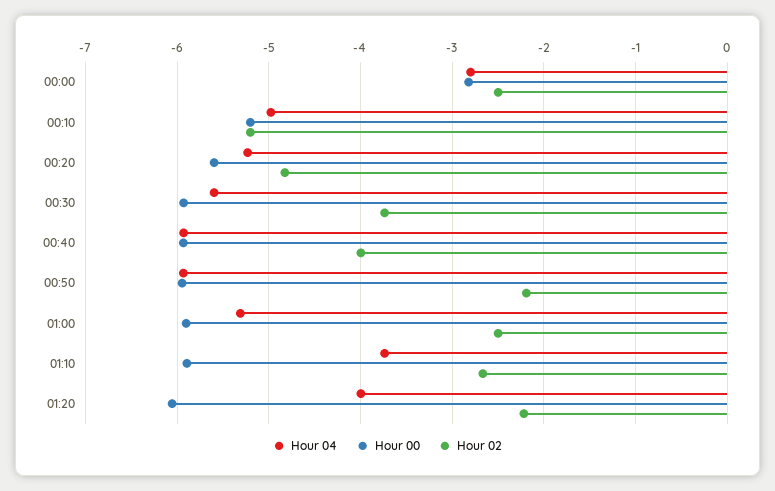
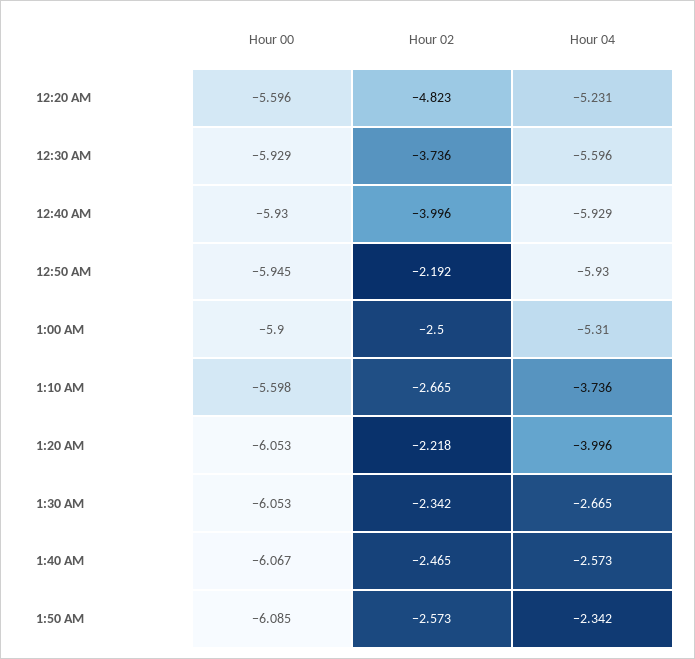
Hour 04, 00:00: -2.8 -> none
Hour 00, 00:00: -2.8 -> none
Hour 02, 00:00: -2.5 -> none
Hour 04, 00:10: -5 -> none
Hour 00, 00:10: -5.2 -> none
Hour 02, 00:10: -5.2 -> none
Hour 00, 01:10: -5.9 -> -5.598
Hour 00, 1:30 AM: none -> -6.053
Hour 02, 1:30 AM: none -> -2.342
Hour 04, 1:30 AM: none -> -2.665
Hour 00, 1:40 AM: none -> -6.067
Hour 02, 1:40 AM: none -> -2.465
Hour 04, 1:40 AM: none -> -2.573
Hour 00, 1:50 AM: none -> -6.085
Hour 02, 1:50 AM: none -> -2.573
Hour 04, 1:50 AM: none -> -2.342

